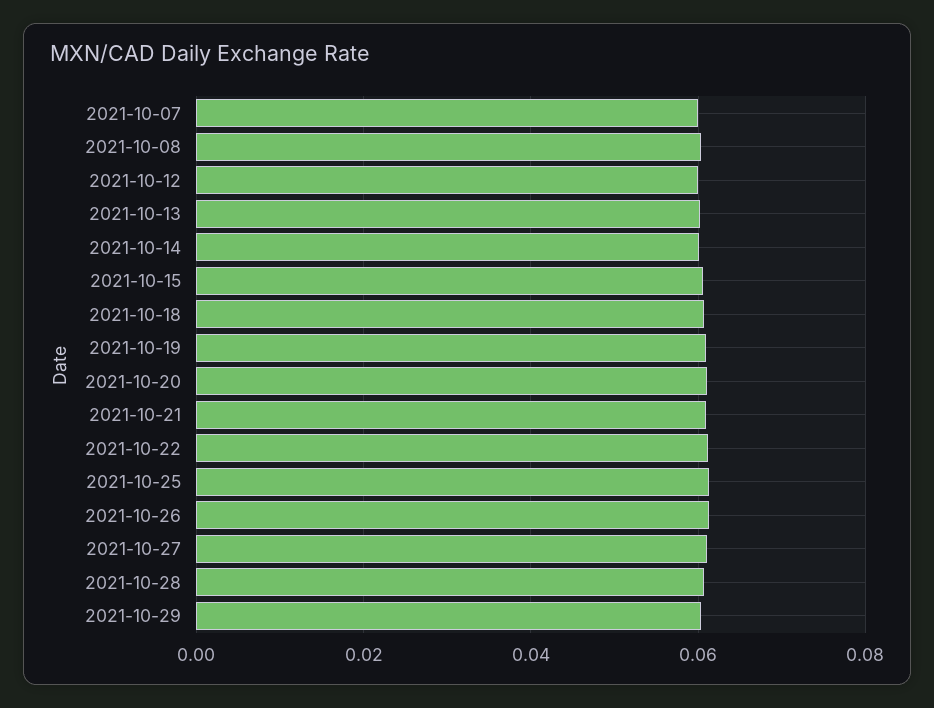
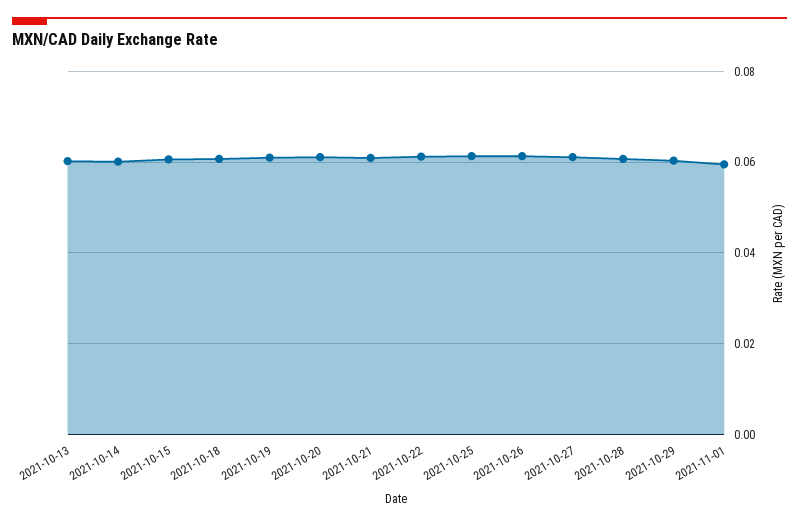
2021-10-07: 0.06 -> none
2021-10-08: 0.06 -> none
2021-10-12: 0.06 -> none
2021-11-01: none -> 0.06

